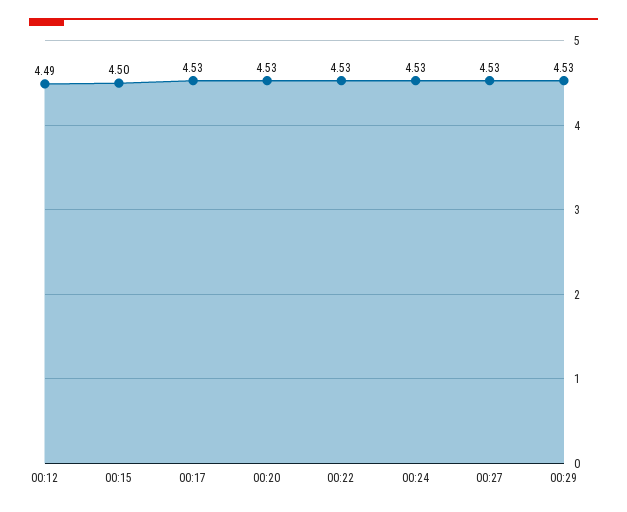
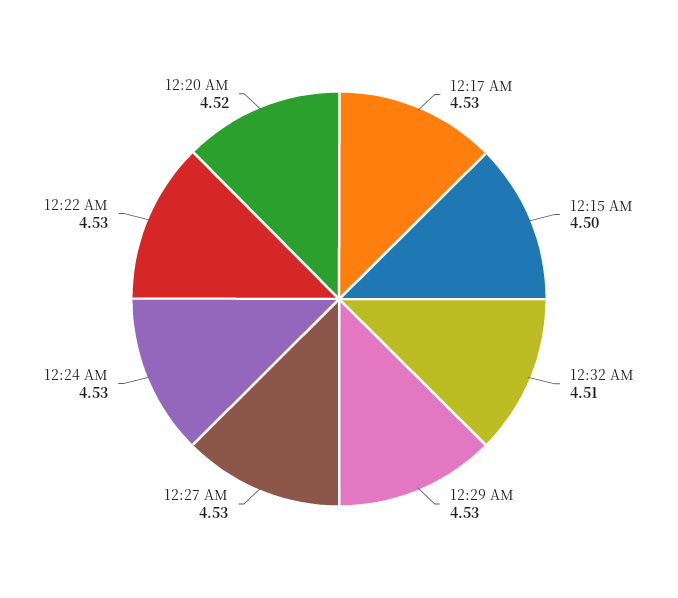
00:12: 4.49 -> none
00:20: 4.53 -> 4.52
12:32 AM: none -> 4.51

